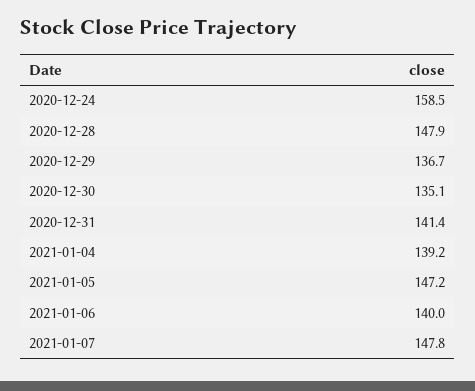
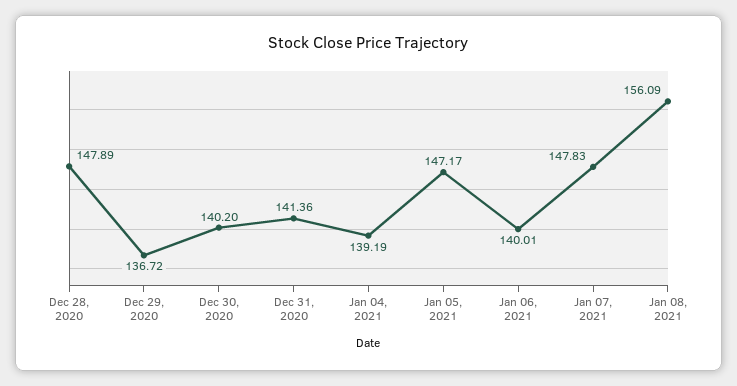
2020-12-24: 158.5 -> none
2020-12-30: 135.1 -> 140.2
Jan 08, 2021: none -> 156.09

